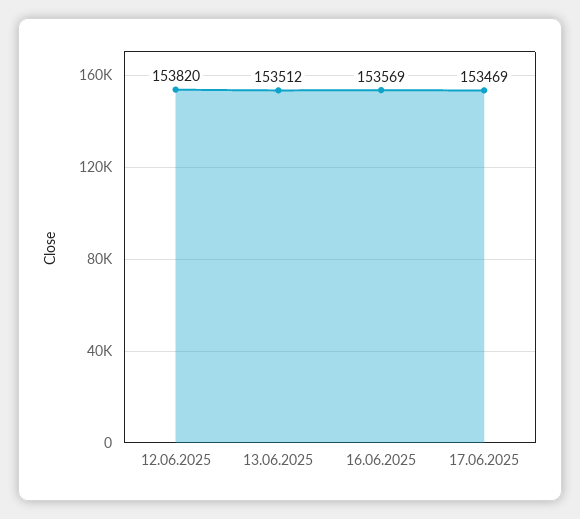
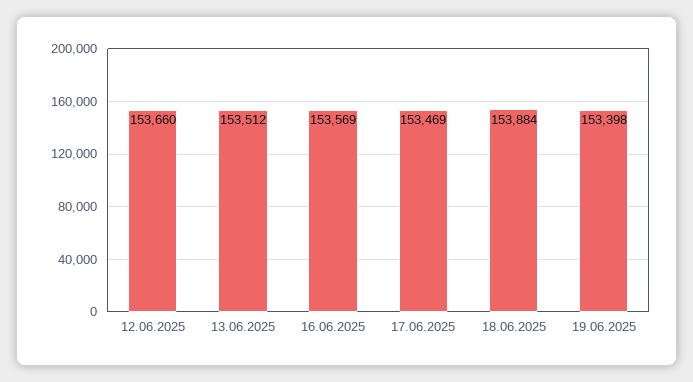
12.06.2025: 153820 -> 153660
18.06.2025: none -> 153884
19.06.2025: none -> 153398

